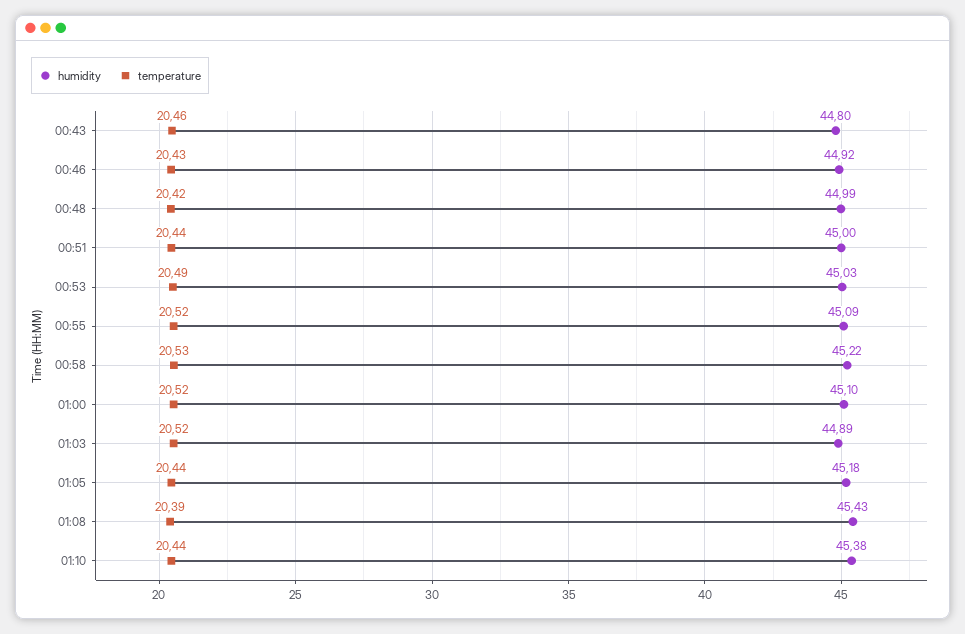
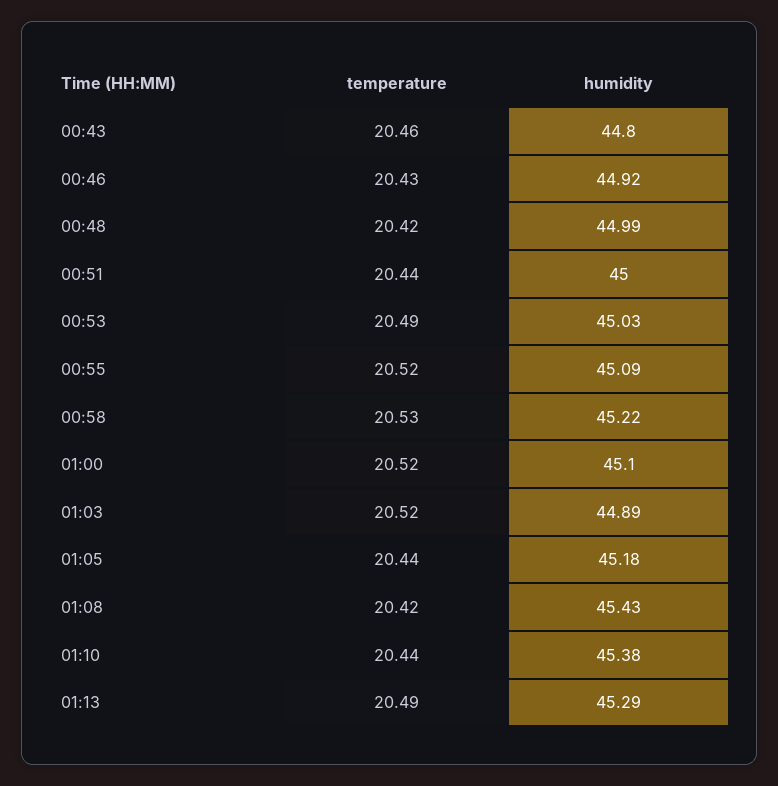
temperature, 01:08: 20.39 -> 20.42
temperature, 01:13: none -> 20.49
humidity, 01:13: none -> 45.29

